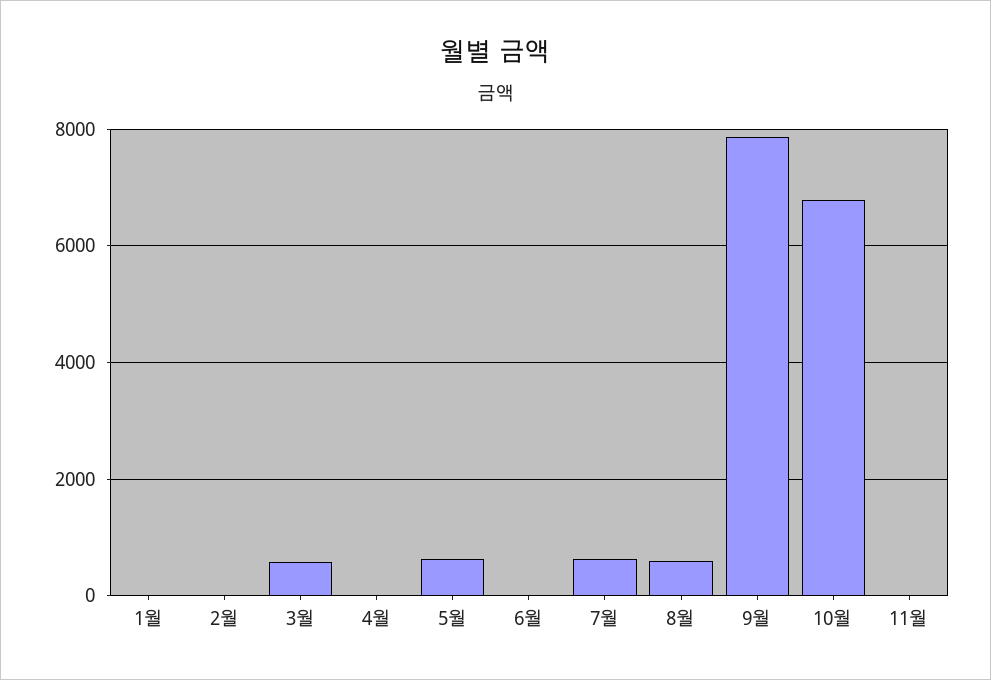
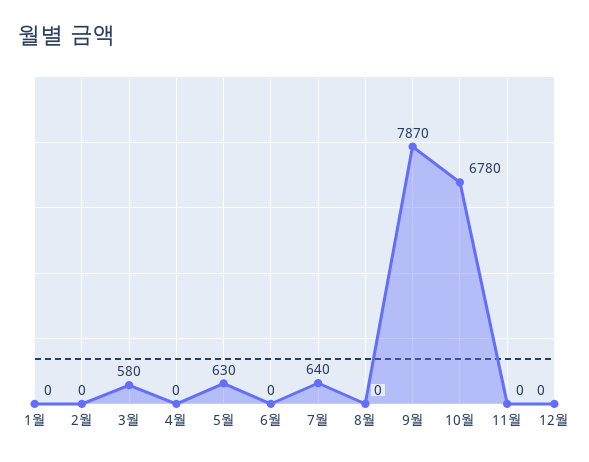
8월: 600 -> 0
12월: none -> 0

